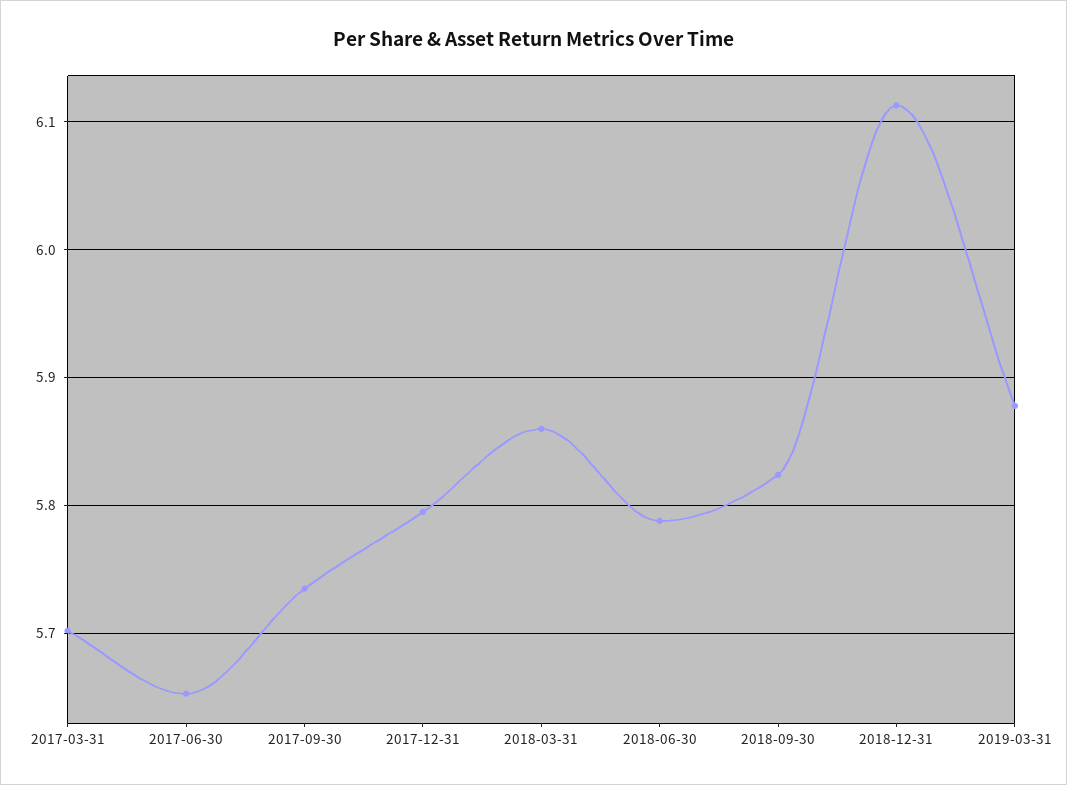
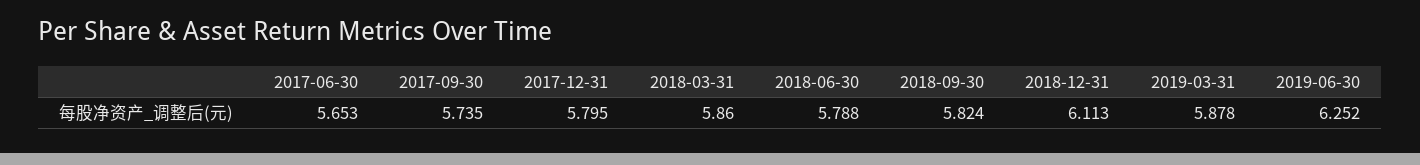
2017-03-31: 5.7 -> none
2019-06-30: none -> 6.252

